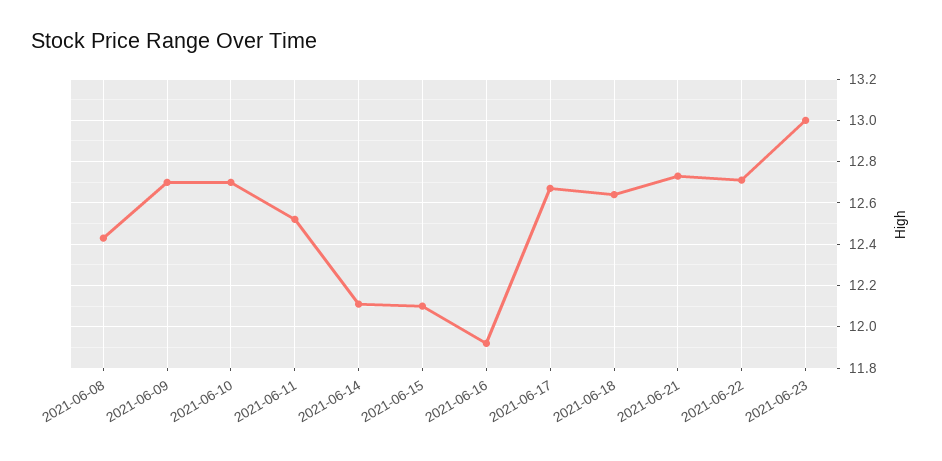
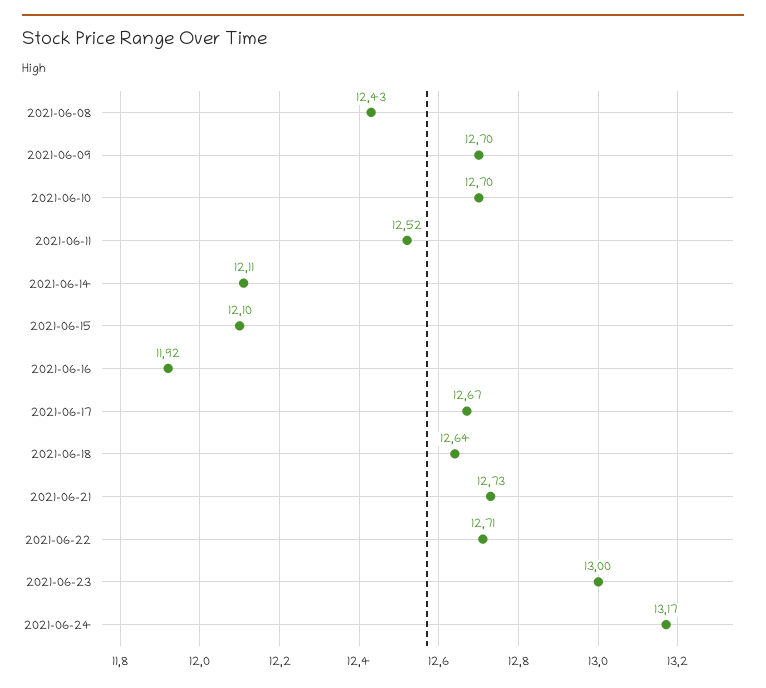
2021-06-24: none -> 13.17

